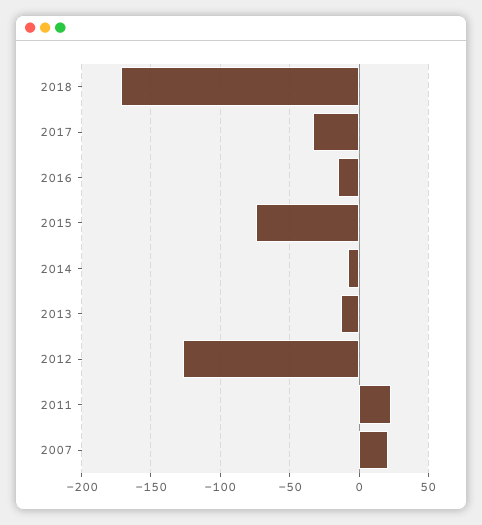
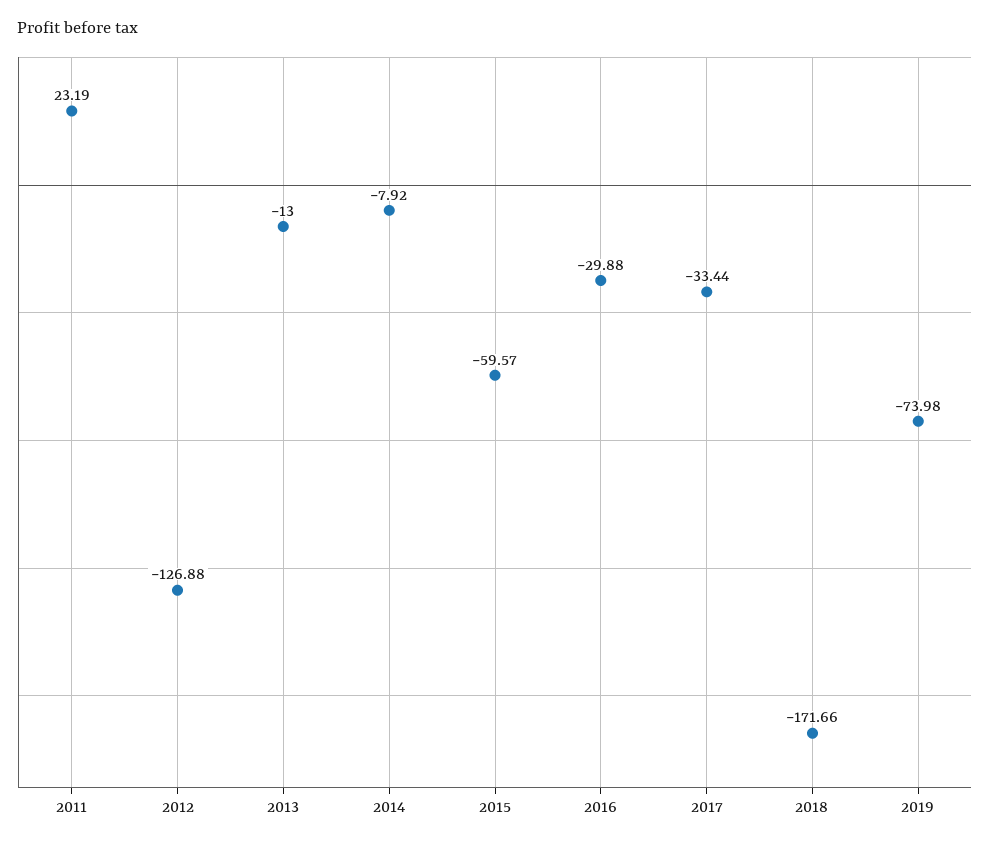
2016: -15 -> -29.88
2015: -75 -> -59.57
2007: 20 -> none
2019: none -> -73.98

